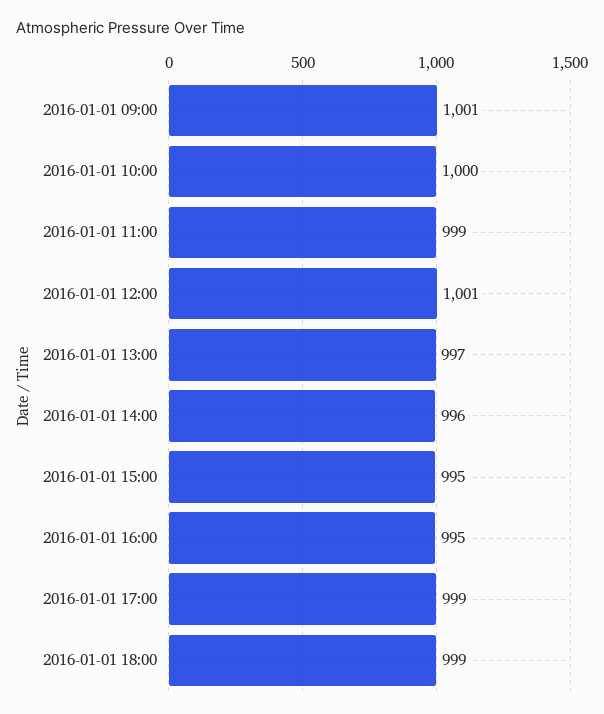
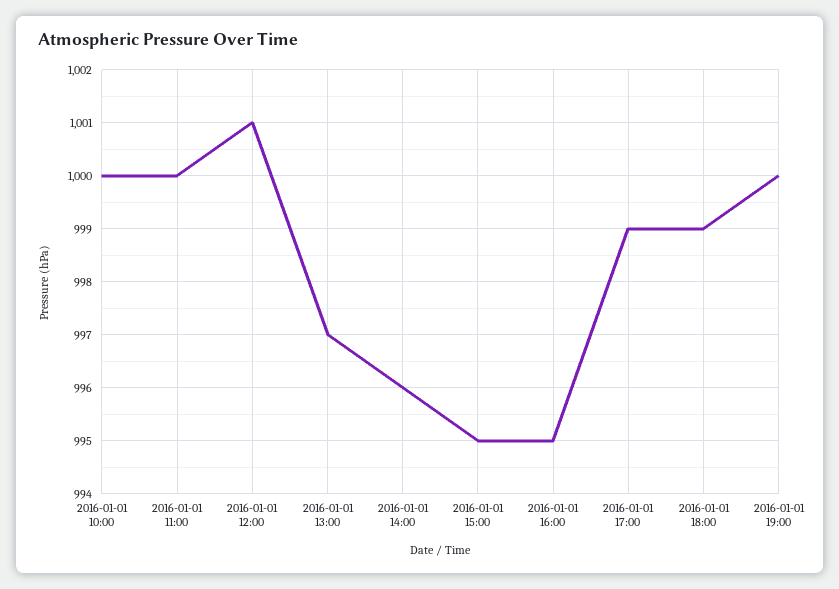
2016-01-01 09:00: 1001 -> none
2016-01-01 11:00: 999 -> 1000
2016-01-01 19:00: none -> 1000

